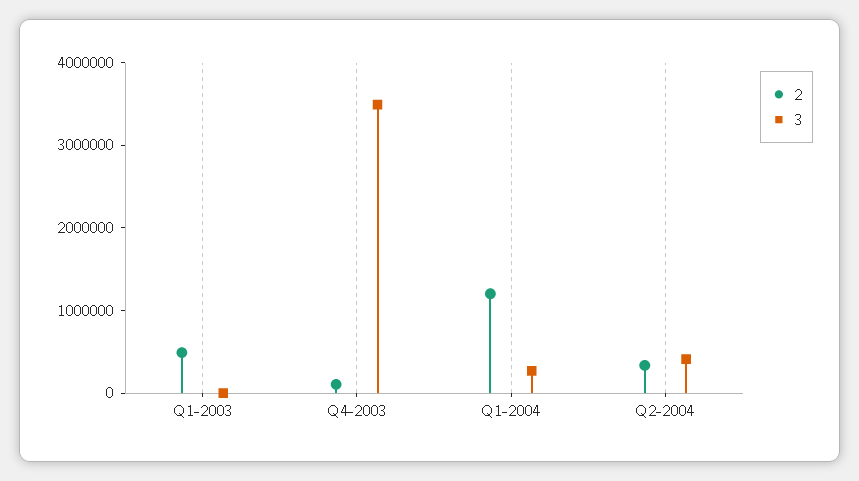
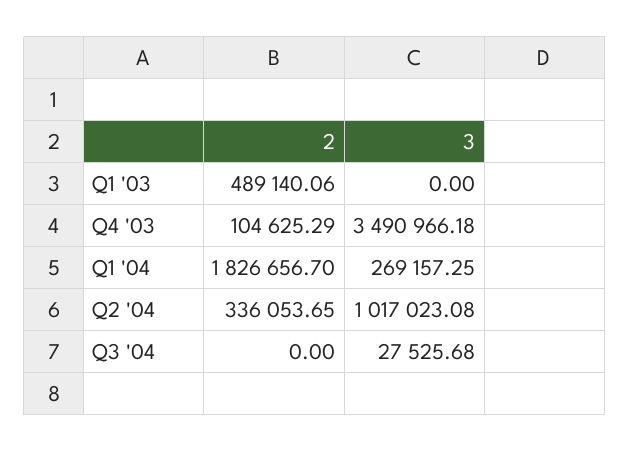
2, Q1-2004: 1200000 -> 1826656.7
3, Q2-2004: 400000 -> 1017023.08
2, Q3 '04: none -> 0
3, Q3 '04: none -> 27525.68

